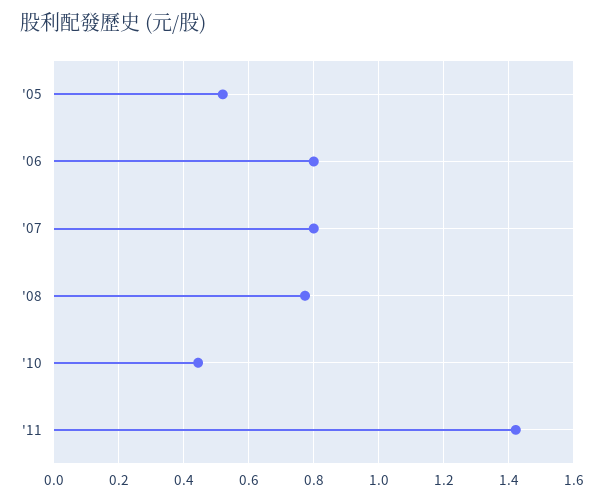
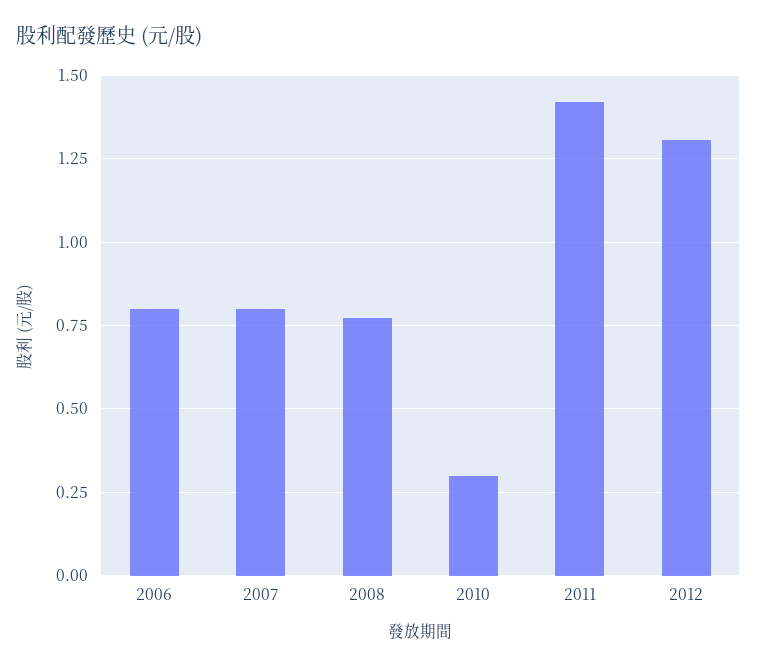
'05: 0.52 -> none
'10: 0.44 -> 0.3
2012: none -> 1.3

